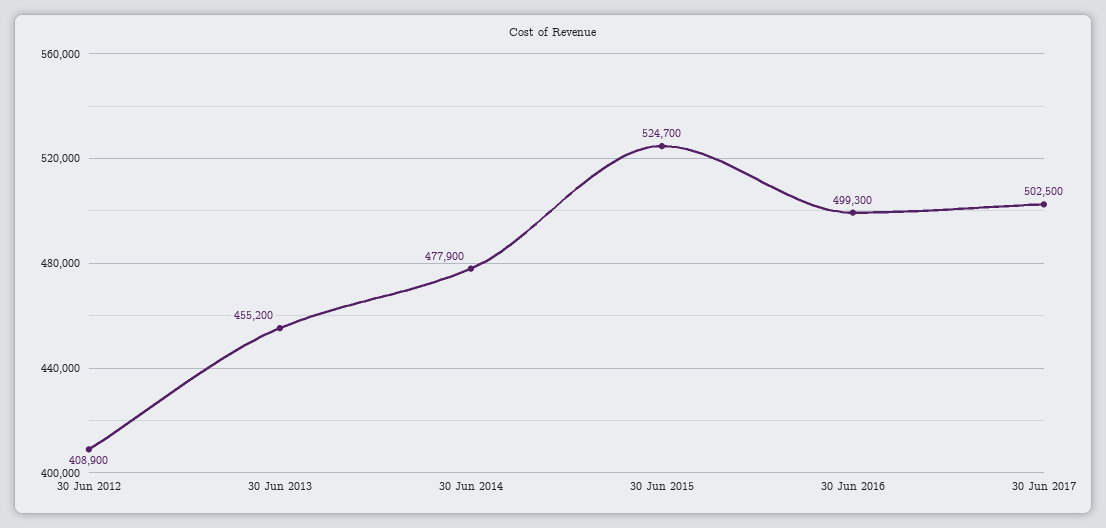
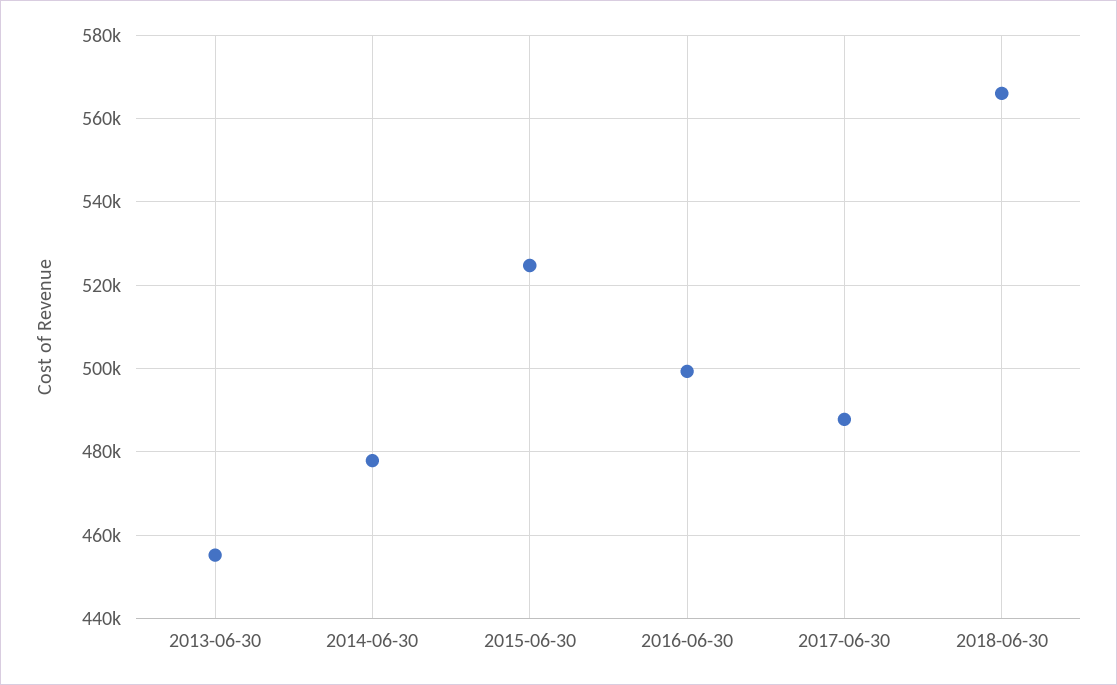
30 Jun 2012: 408900 -> none
30 Jun 2017: 502500 -> 488000
2018-06-30: none -> 566000

